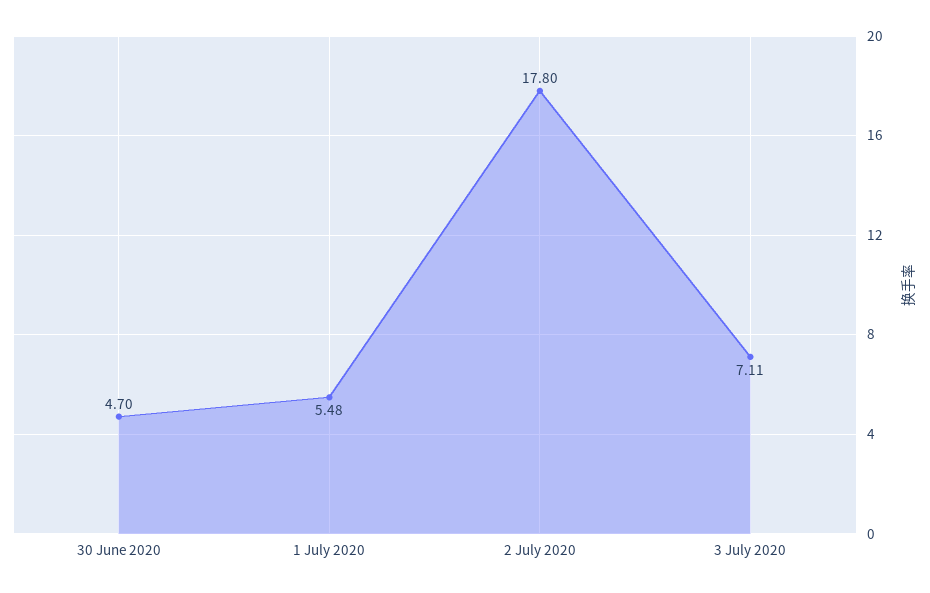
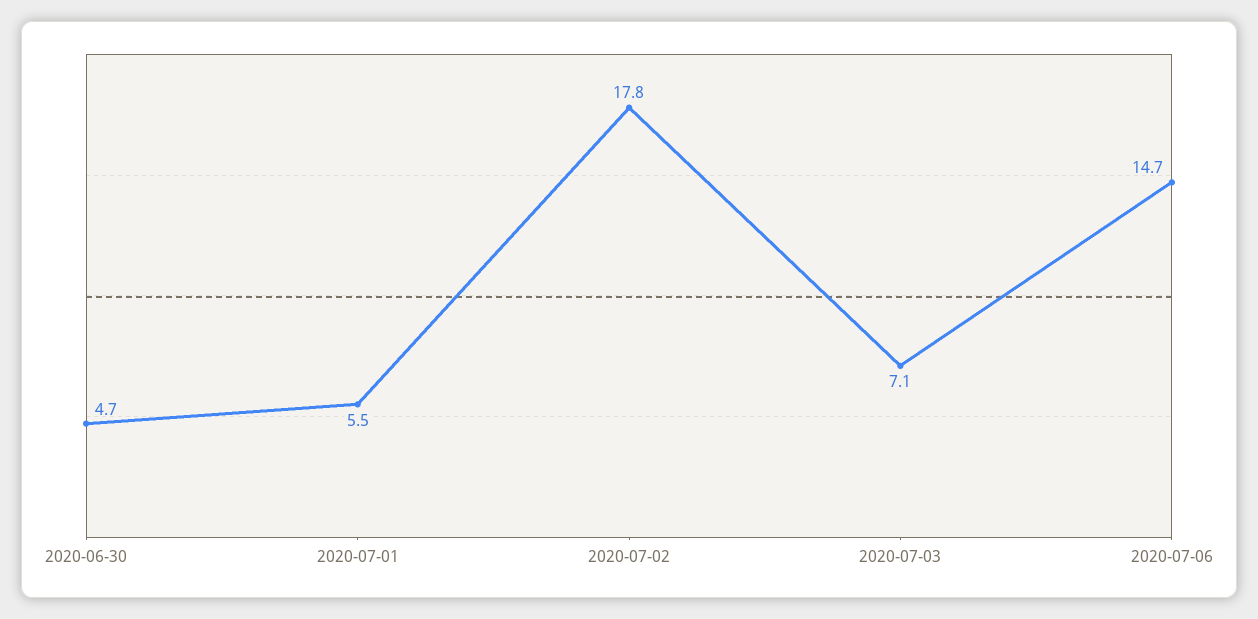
2020-07-06: none -> 14.7

